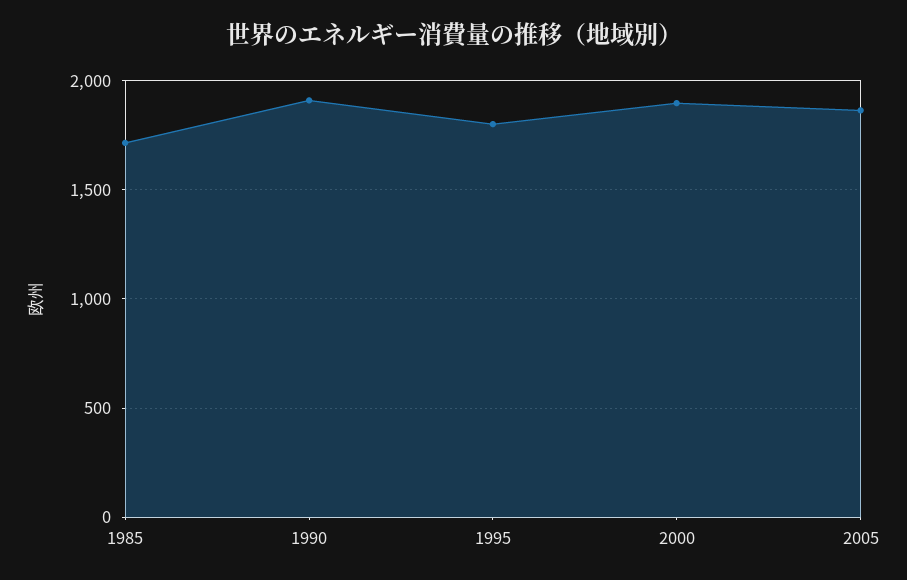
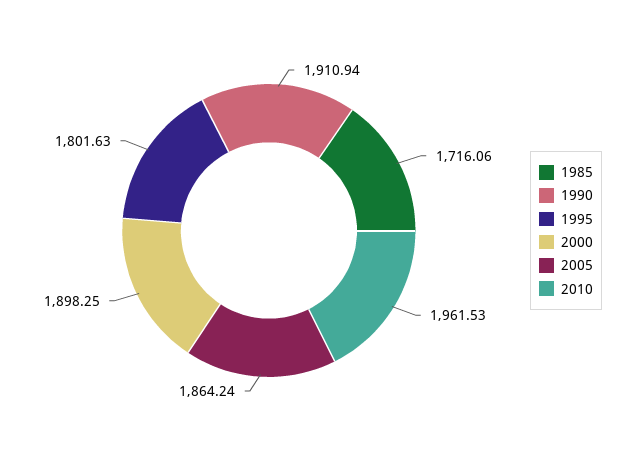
2010: none -> 1961.53

